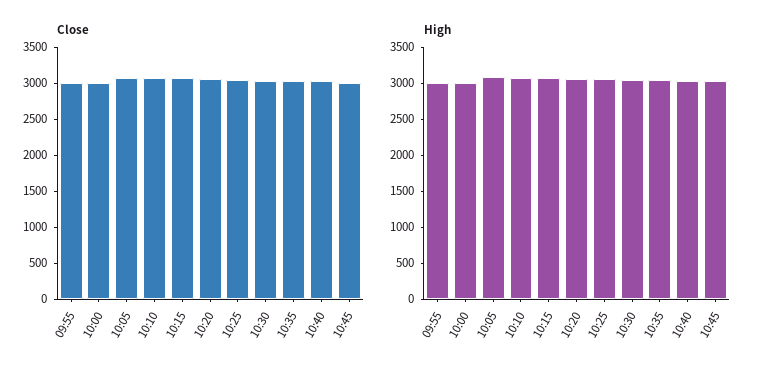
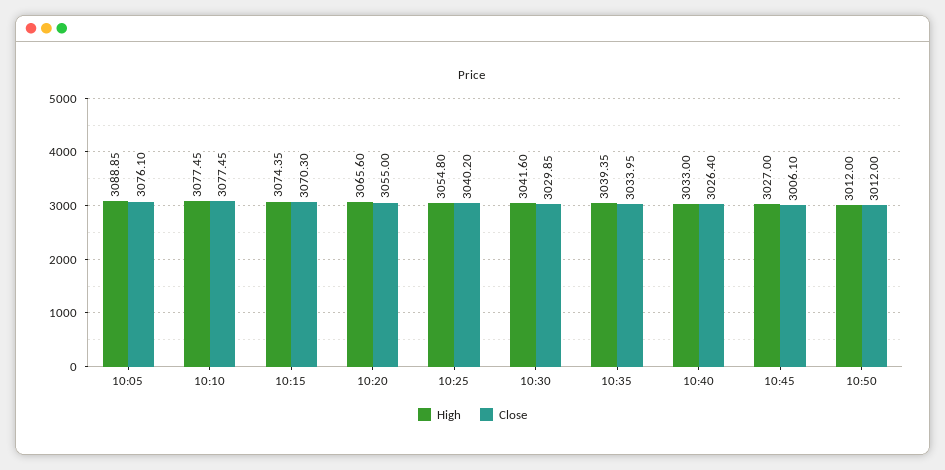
Close, 09:55: 3000 -> none
Close, 10:00: 3000 -> none
High, 09:55: 3000 -> none
High, 10:00: 3000 -> none
High, 10:50: none -> 3012
Close, 10:50: none -> 3012

